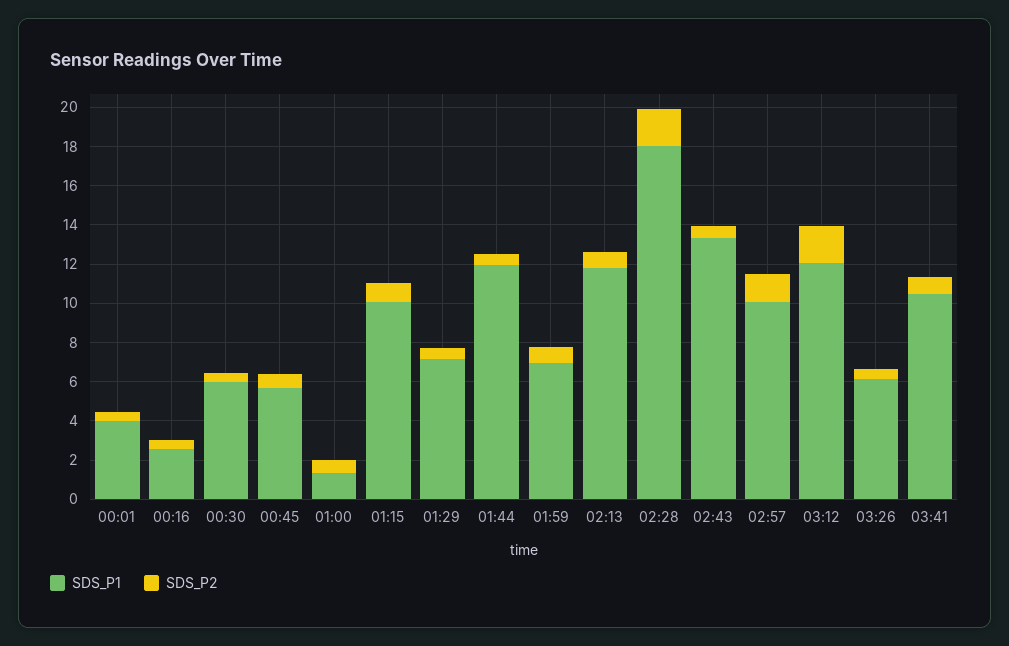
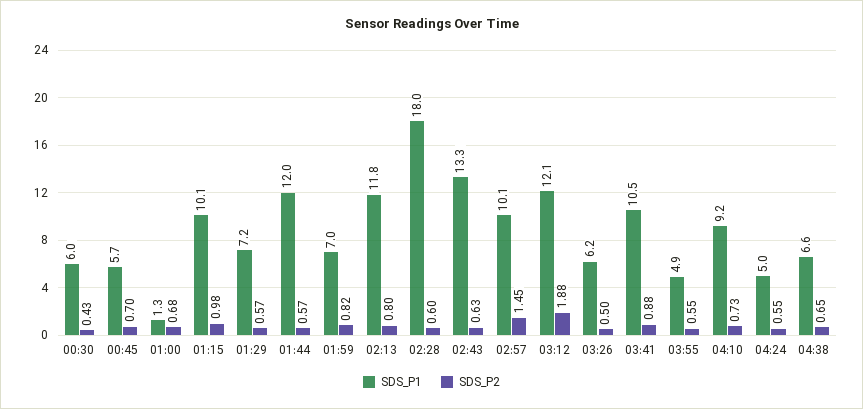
SDS_P1, 00:01: 4 -> none
SDS_P2, 00:01: 0.5 -> none
SDS_P1, 00:16: 2.5 -> none
SDS_P2, 00:16: 0.5 -> none
SDS_P2, 02:28: 2 -> 0.6
SDS_P1, 03:55: none -> 4.9
SDS_P2, 03:55: none -> 0.55
SDS_P1, 04:10: none -> 9.2
SDS_P2, 04:10: none -> 0.73
SDS_P1, 04:24: none -> 5
SDS_P2, 04:24: none -> 0.55
SDS_P1, 04:38: none -> 6.6
SDS_P2, 04:38: none -> 0.65

